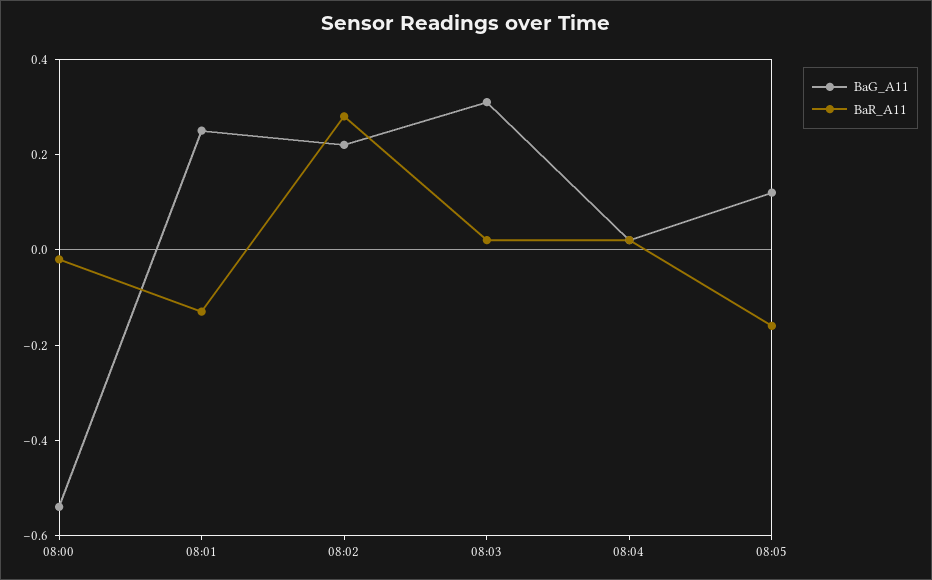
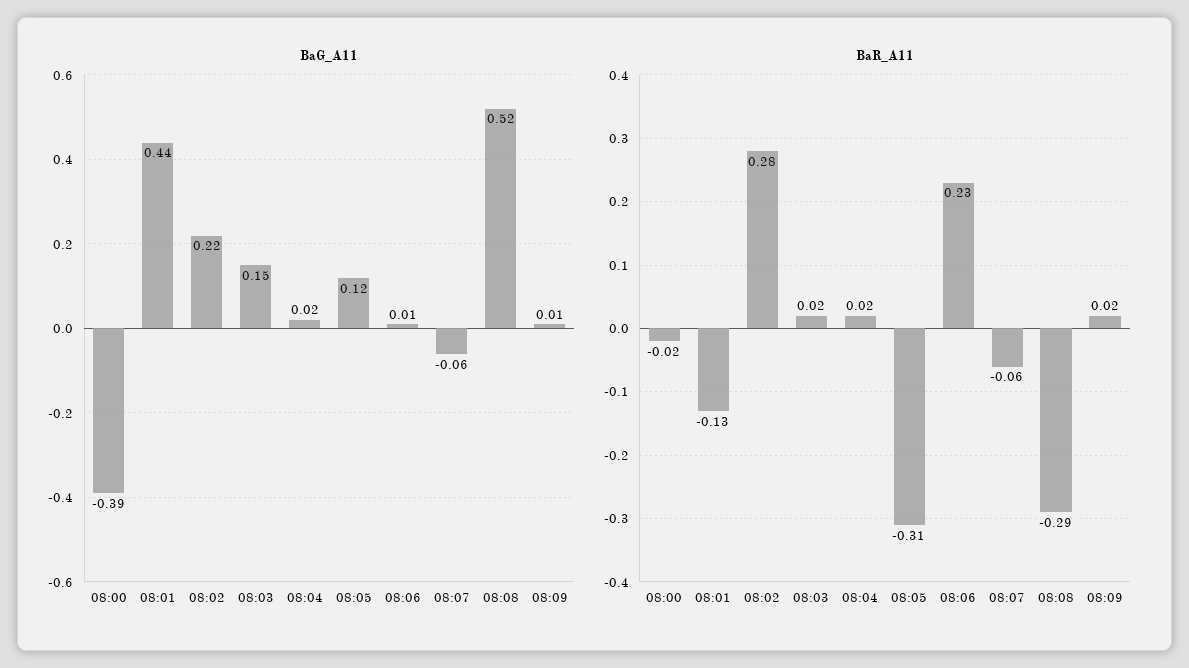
BaG_A11, 08:00: -0.55 -> -0.39
BaG_A11, 08:01: 0.25 -> 0.44
BaG_A11, 08:03: 0.3 -> 0.15
BaR_A11, 08:05: -0.15 -> -0.31
BaG_A11, 08:06: none -> 0.01
BaG_A11, 08:07: none -> -0.06
BaG_A11, 08:08: none -> 0.52
BaG_A11, 08:09: none -> 0.01
BaR_A11, 08:06: none -> 0.23
BaR_A11, 08:07: none -> -0.06
BaR_A11, 08:08: none -> -0.29
BaR_A11, 08:09: none -> 0.02

